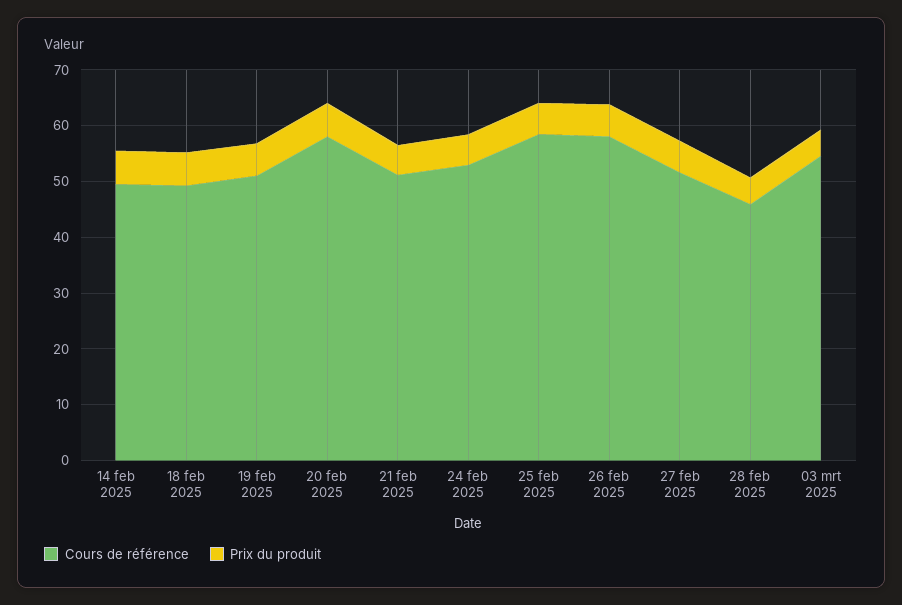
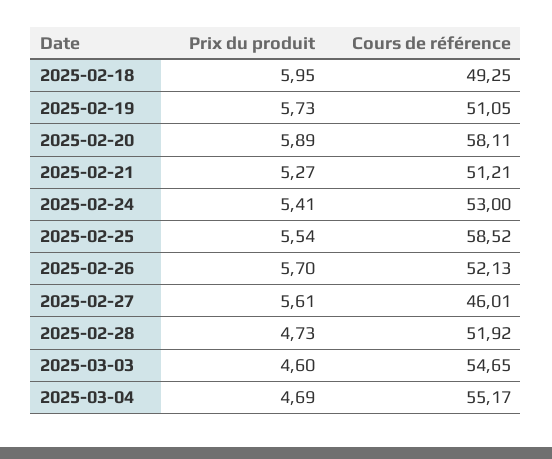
Cours de référence, 14 feb 2025: 50 -> none
Prix du produit, 14 feb 2025: 6 -> none
Cours de référence, 26 feb 2025: 58 -> 52.13
Cours de référence, 27 feb 2025: 52 -> 46.01
Cours de référence, 28 feb 2025: 46 -> 51.92
Prix du produit, 2025-03-04: none -> 4.69
Cours de référence, 2025-03-04: none -> 55.17

